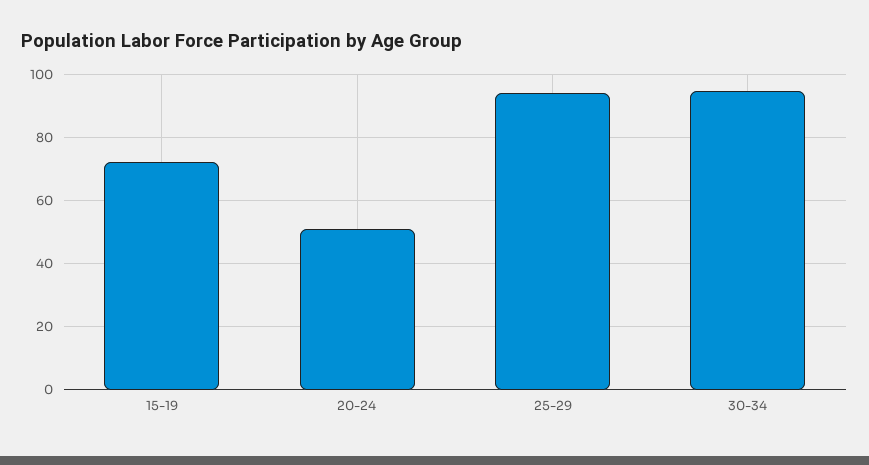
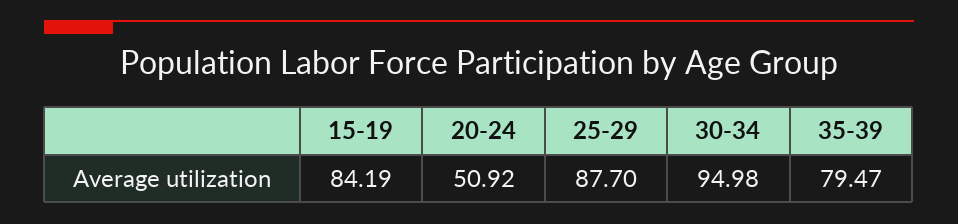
15-19: 72 -> 84.19
25-29: 94 -> 87.7
35-39: none -> 79.47

